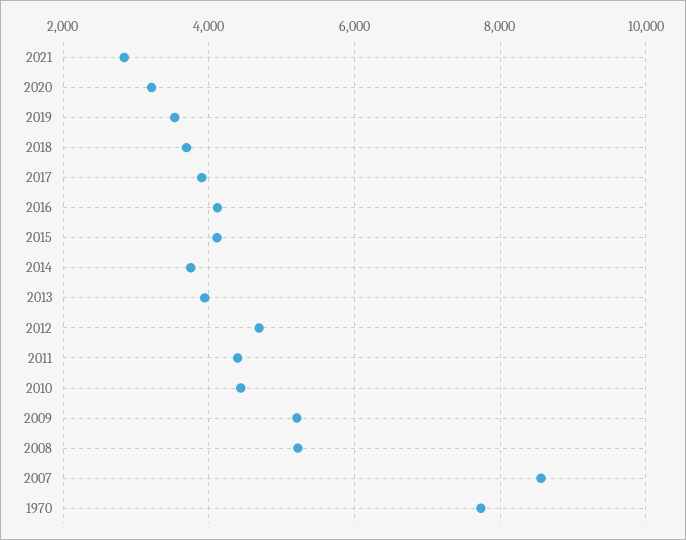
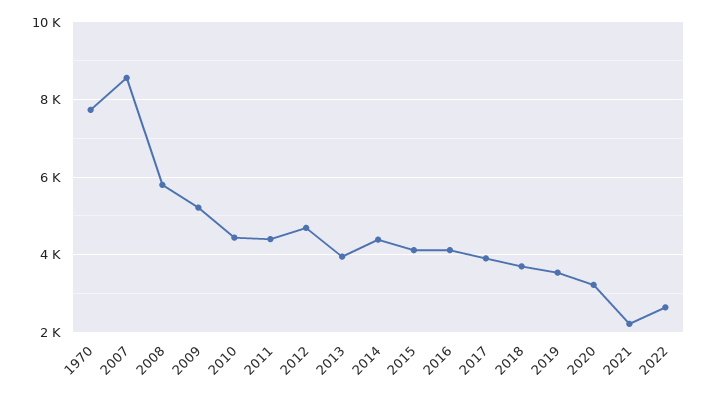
2021: 2800 -> 2200
2014: 3800 -> 4400
2008: 5200 -> 5800
2022: none -> 2600

